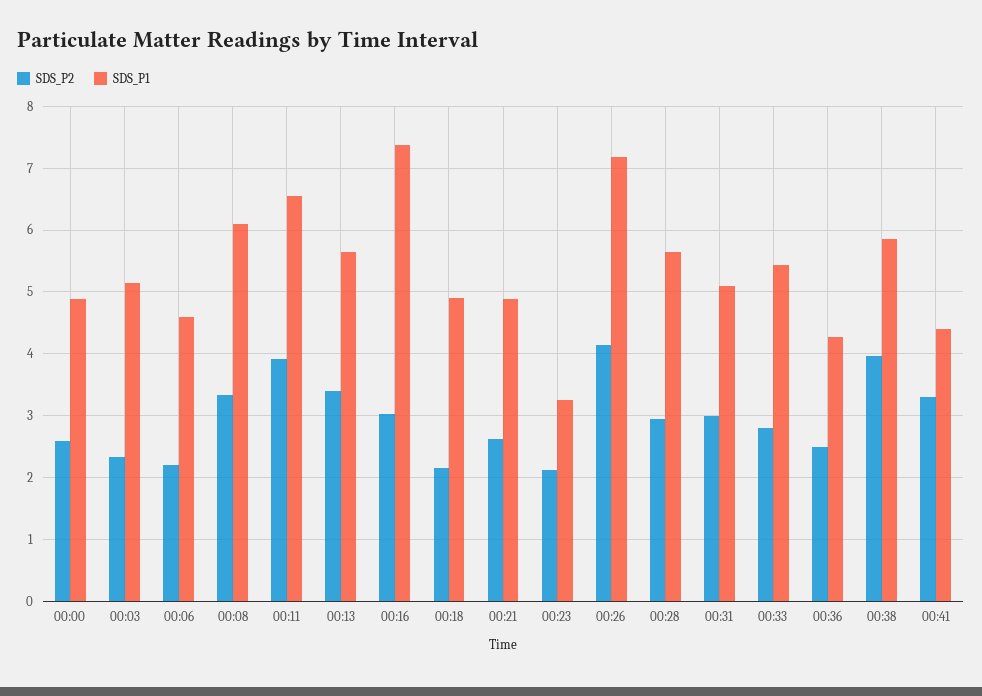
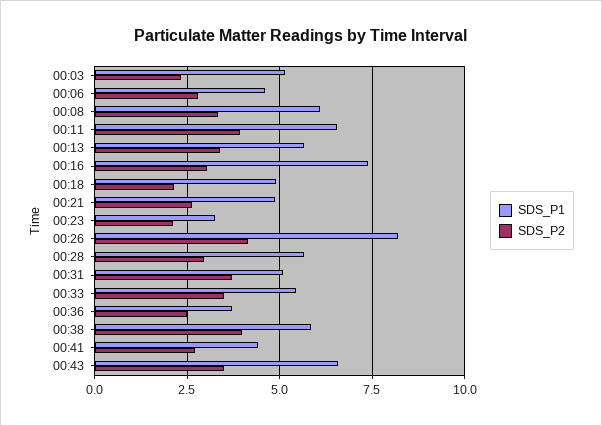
SDS_P2, 00:00: 2.6 -> none
SDS_P1, 00:00: 4.9 -> none
SDS_P2, 00:06: 2.2 -> 2.75
SDS_P1, 00:26: 7.2 -> 8.25
SDS_P2, 00:31: 3 -> 3.75
SDS_P2, 00:33: 2.8 -> 3.5
SDS_P1, 00:36: 4.3 -> 3.75
SDS_P2, 00:41: 3.3 -> 2.75
SDS_P1, 00:43: none -> 6.5
SDS_P2, 00:43: none -> 3.5

